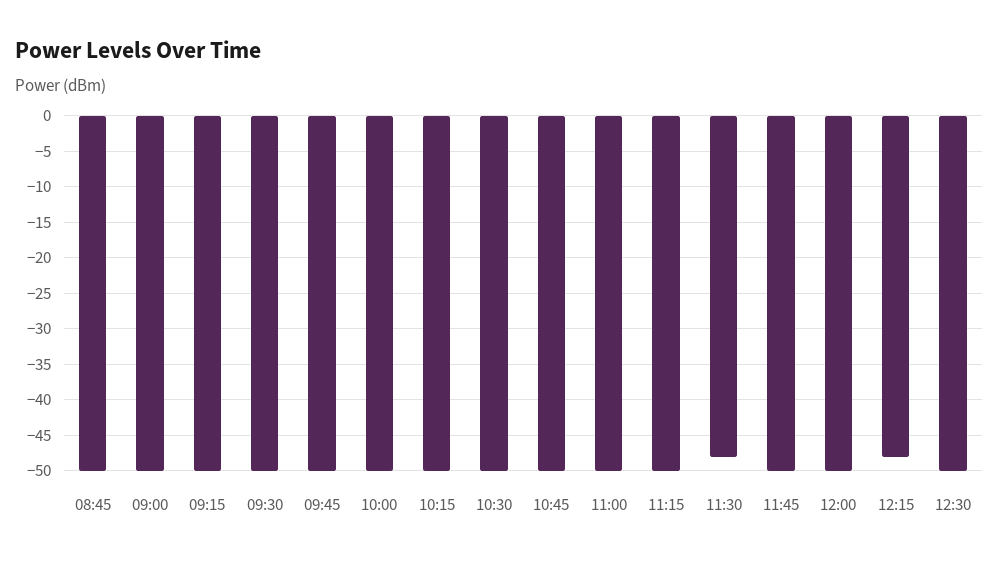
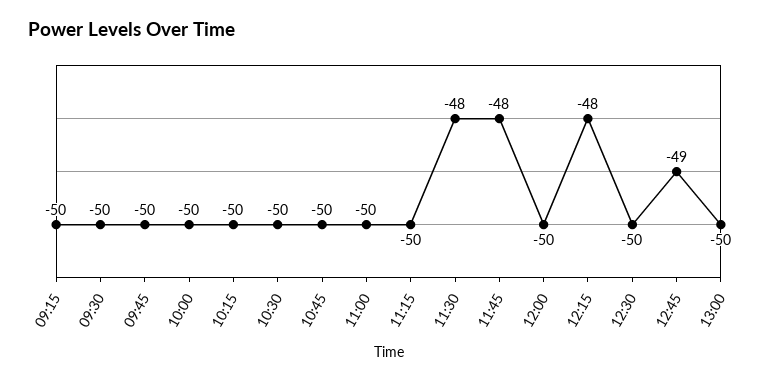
08:45: -50 -> none
09:00: -50 -> none
11:45: -50 -> -48
12:45: none -> -49
13:00: none -> -50

